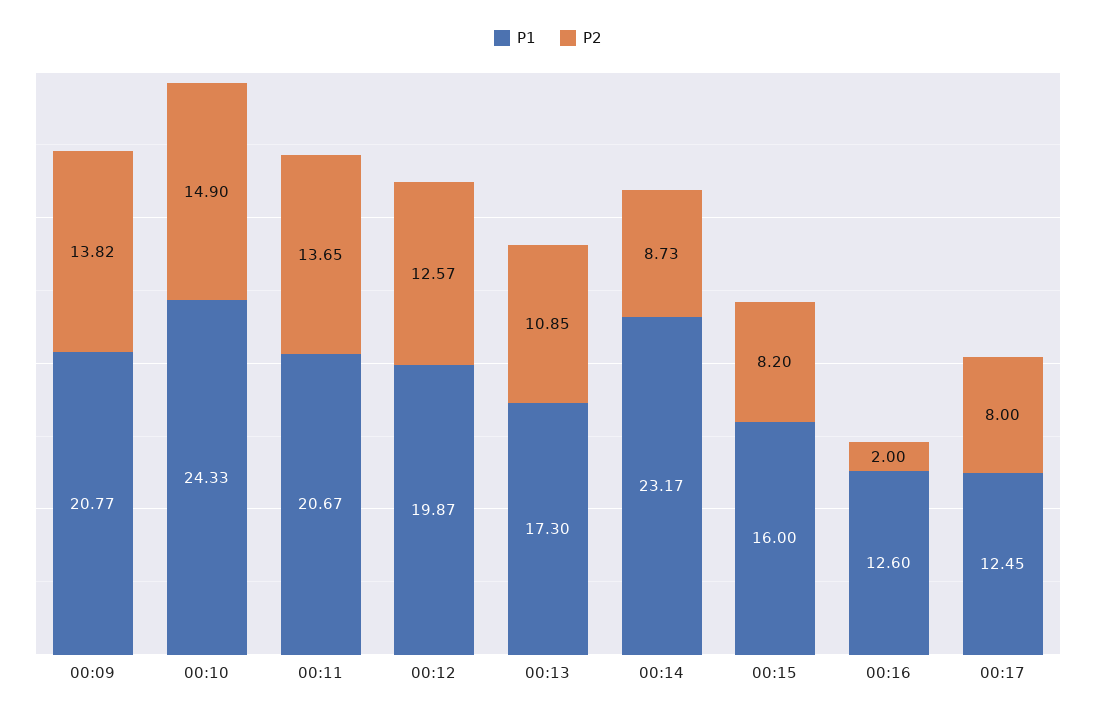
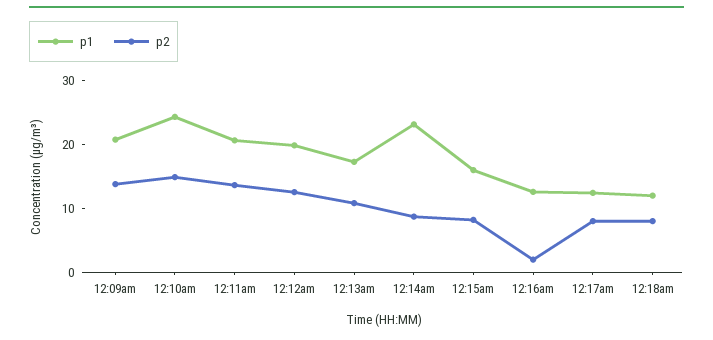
P1, 12:18am: none -> 12
P2, 12:18am: none -> 8

